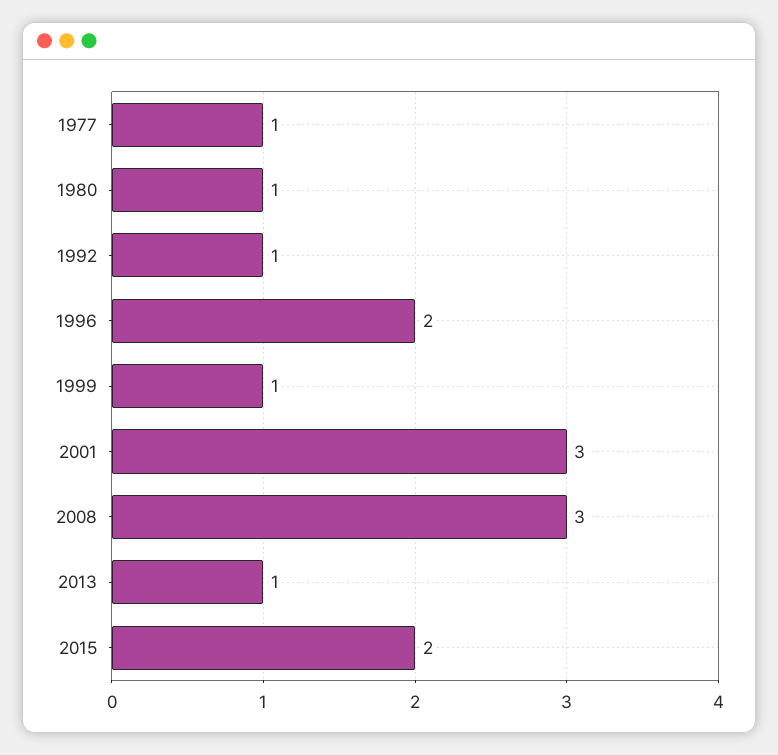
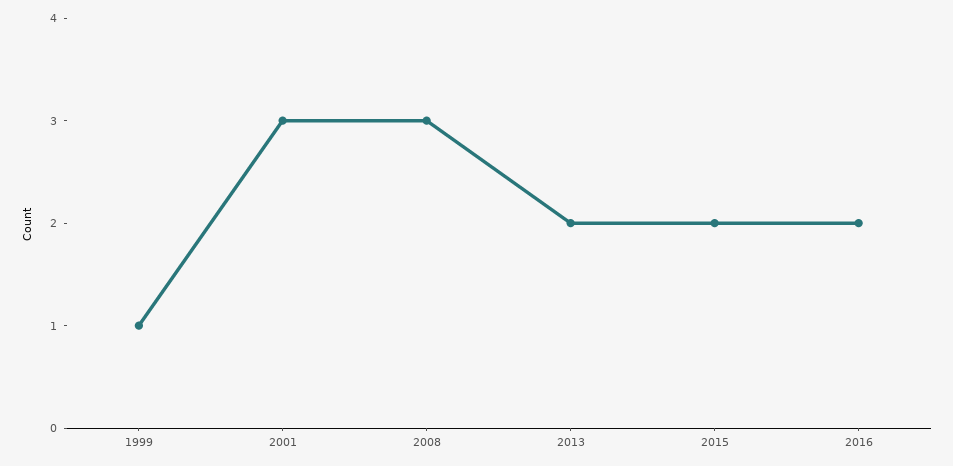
1977: 1 -> none
1980: 1 -> none
1992: 1 -> none
1996: 2 -> none
2013: 1 -> 2
2016: none -> 2

